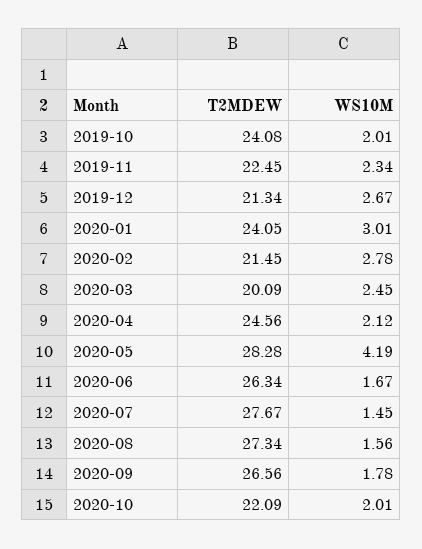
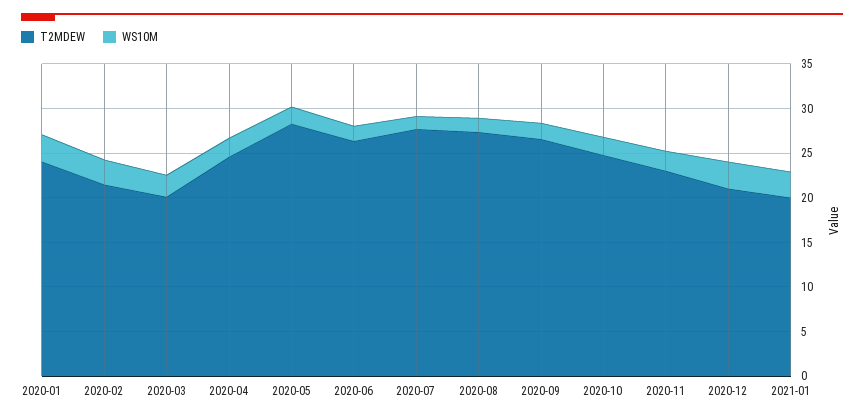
T2MDEW, 2019-10: 24.08 -> none
WS10M, 2019-10: 2.01 -> none
T2MDEW, 2019-11: 22.45 -> none
WS10M, 2019-11: 2.34 -> none
T2MDEW, 2019-12: 21.34 -> none
WS10M, 2019-12: 2.67 -> none
WS10M, 2020-05: 4.19 -> 2
T2MDEW, 2020-10: 22.09 -> 25
T2MDEW, 2020-11: none -> 23
WS10M, 2020-11: none -> 2
T2MDEW, 2020-12: none -> 21
WS10M, 2020-12: none -> 3
T2MDEW, 2021-01: none -> 20
WS10M, 2021-01: none -> 3

